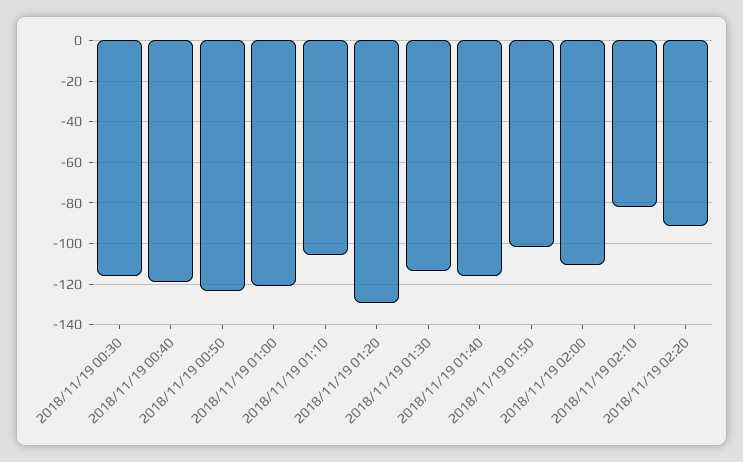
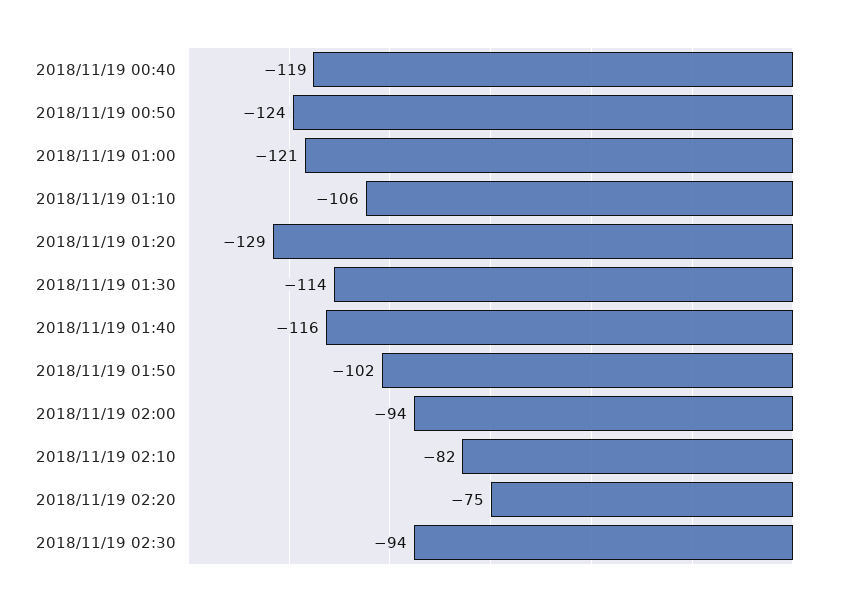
2018/11/19 00:30: -115 -> none
2018/11/19 02:00: -110 -> -94
2018/11/19 02:20: -90 -> -75
2018/11/19 02:30: none -> -94

